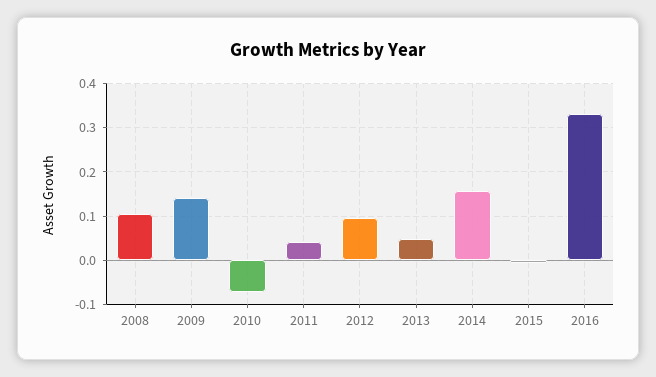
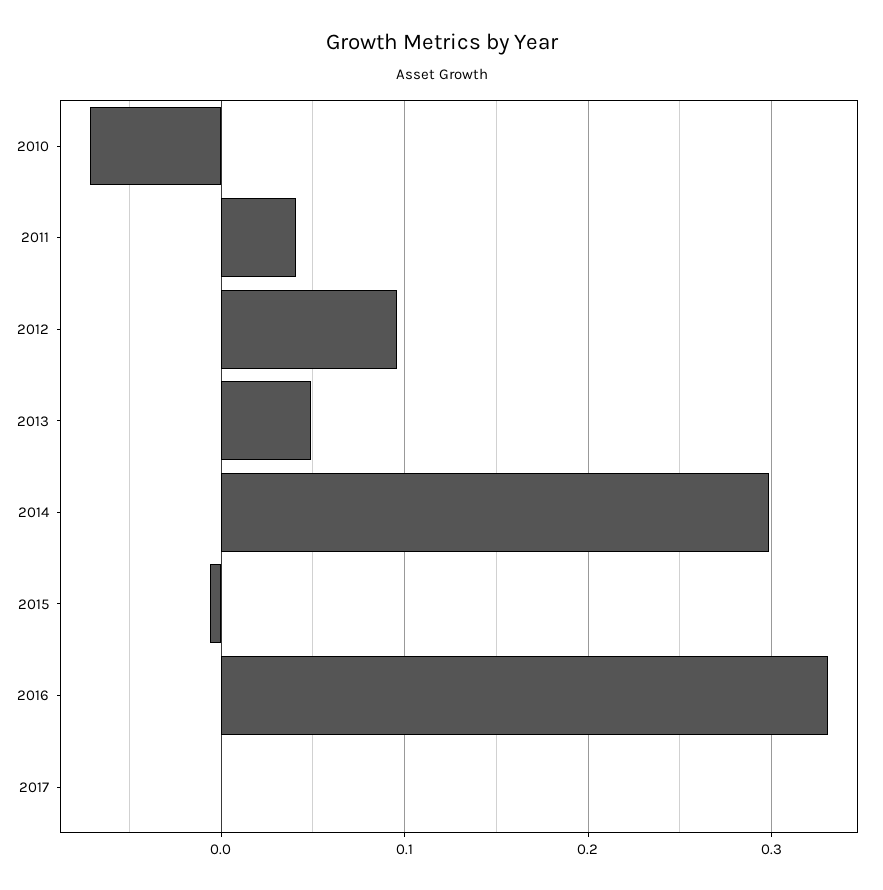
2008: 0.1 -> none
2009: 0.14 -> none
2014: 0.16 -> 0.3
2017: none -> 0

